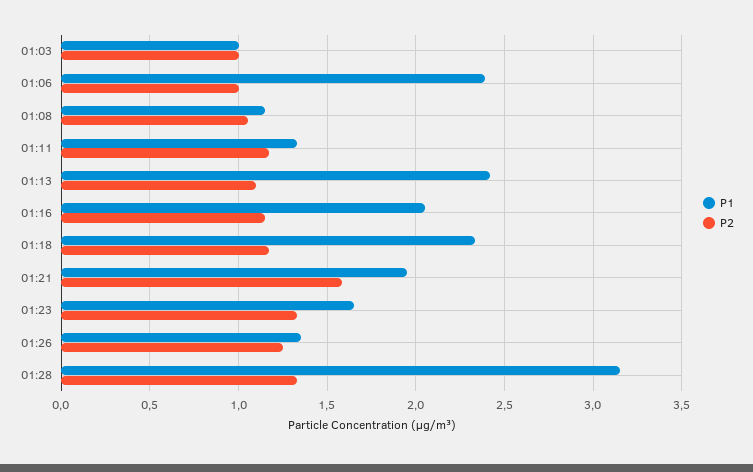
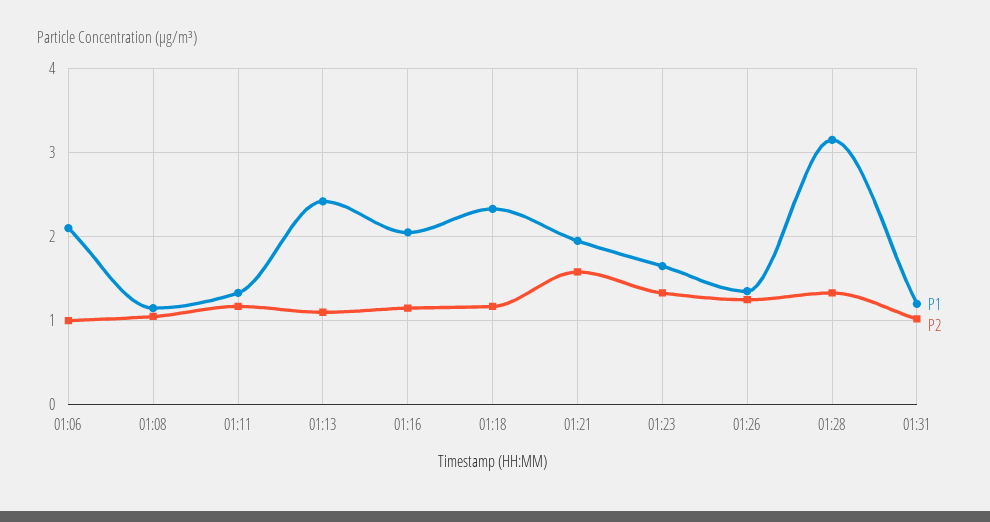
P1, 01:03: 1 -> none
P2, 01:03: 1 -> none
P1, 01:06: 2.4 -> 2.1
P1, 01:31: none -> 1.2
P2, 01:31: none -> 1

